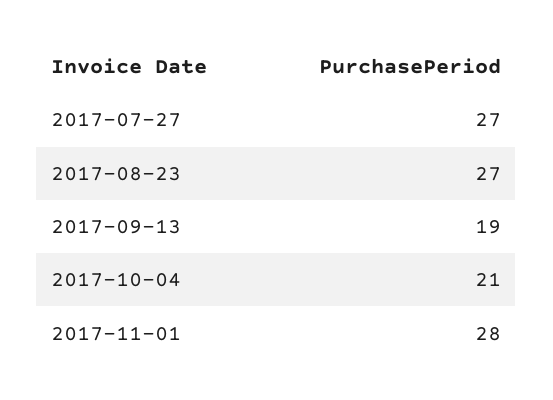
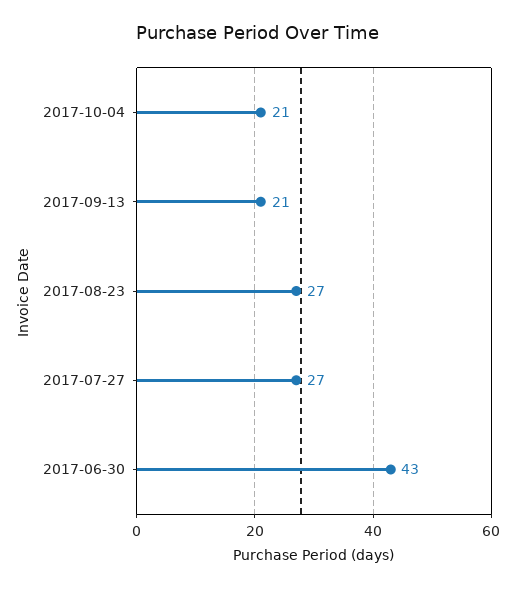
2017-09-13: 19 -> 21
2017-11-01: 28 -> none
2017-06-30: none -> 43

